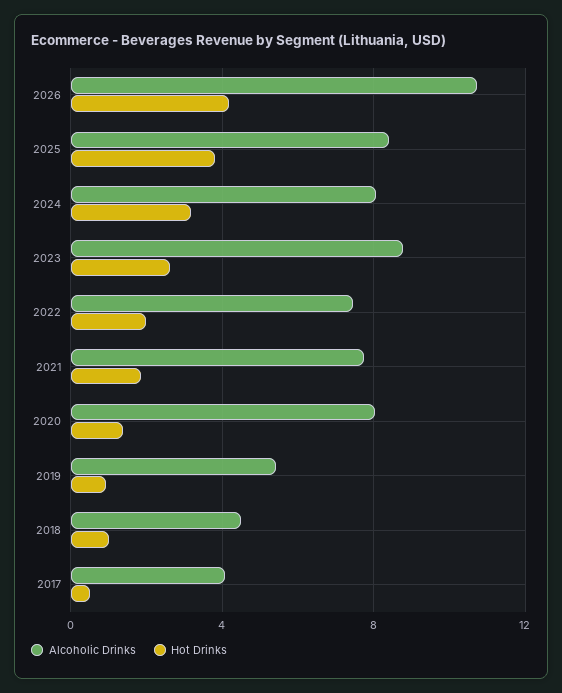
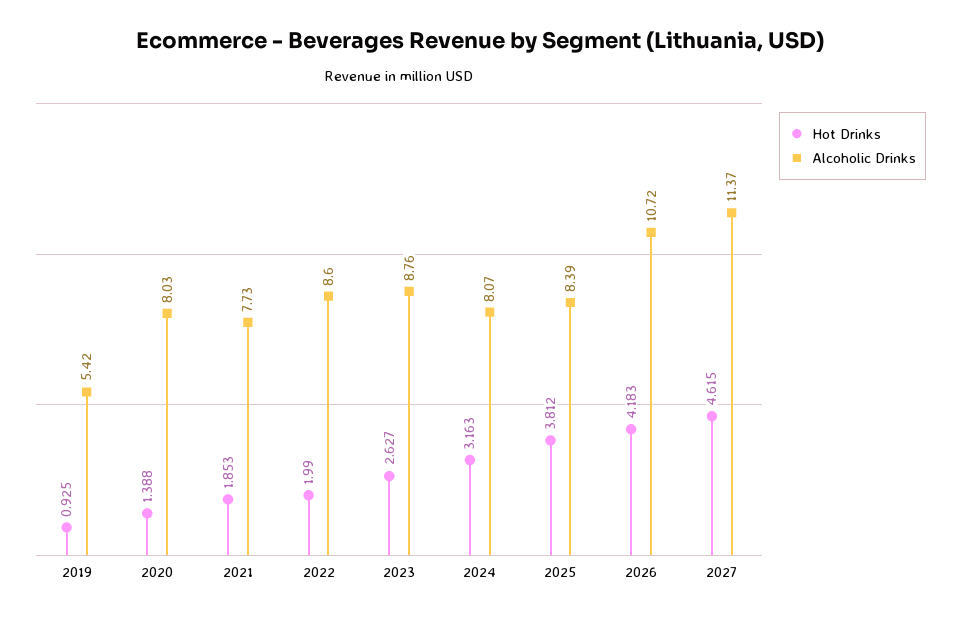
Alcoholic Drinks, 2022: 7.5 -> 8.6
Alcoholic Drinks, 2018: 4.5 -> none
Hot Drinks, 2018: 1 -> none
Alcoholic Drinks, 2017: 4 -> none
Hot Drinks, 2017: 0.5 -> none
Hot Drinks, 2027: none -> 4.615
Alcoholic Drinks, 2027: none -> 11.37

